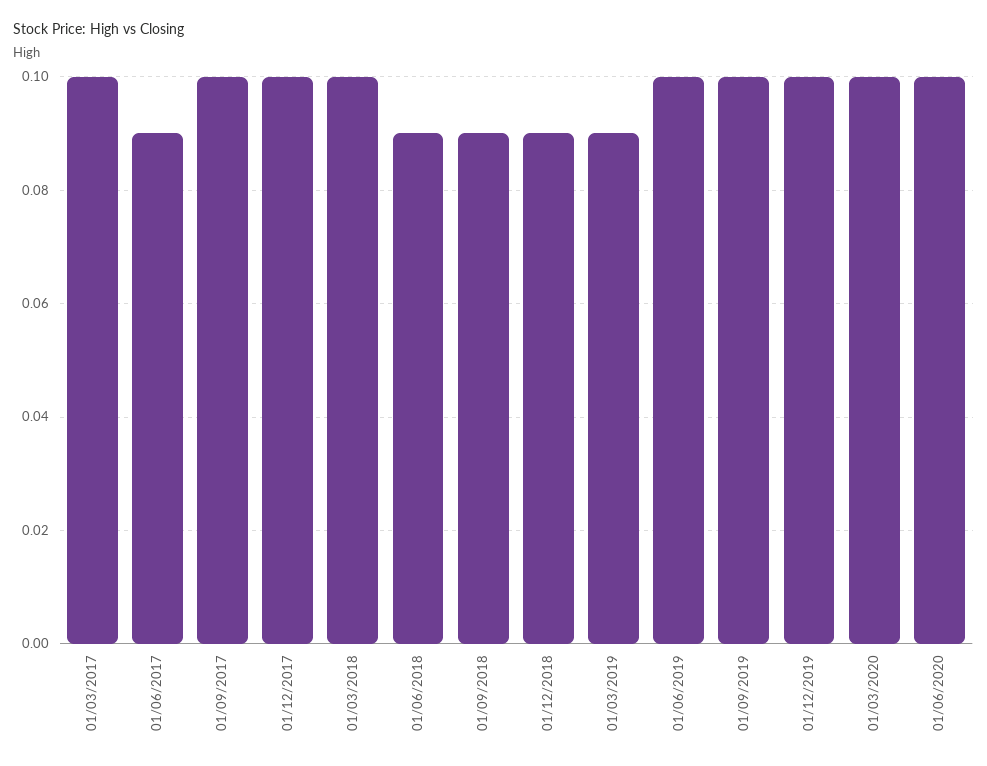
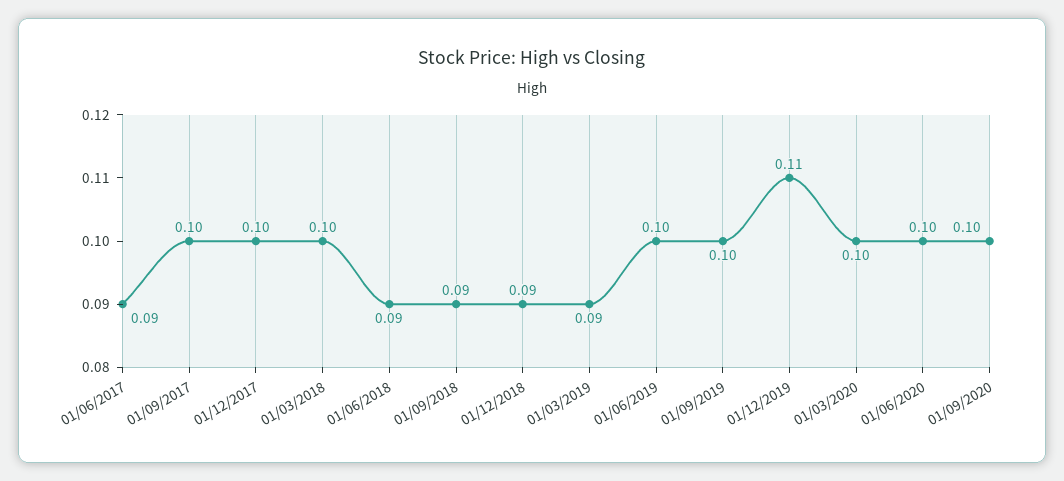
01/03/2017: 0.1 -> none
01/12/2019: 0.1 -> 0.11
01/09/2020: none -> 0.1

